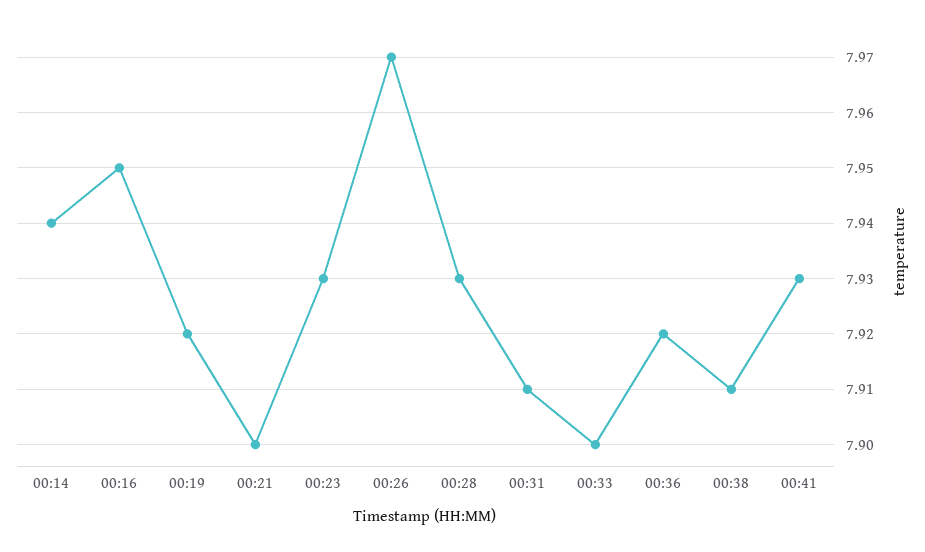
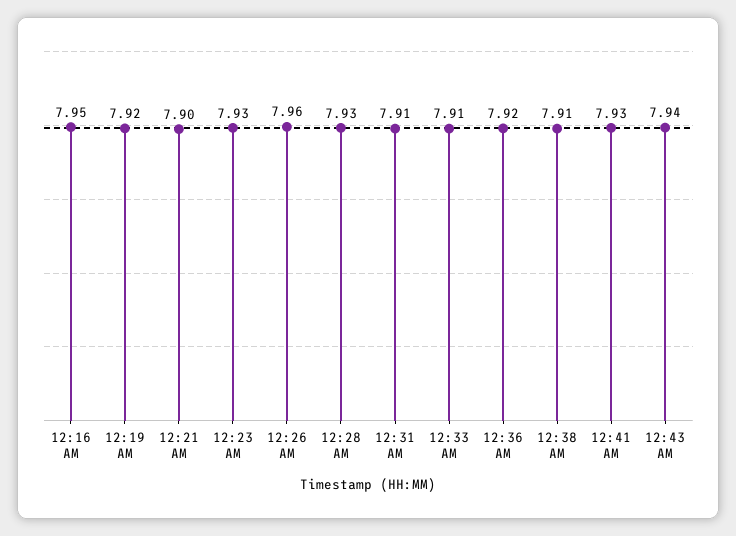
00:14: 7.94 -> none
00:26: 7.97 -> 7.96
00:33: 7.9 -> 7.91
12:43 AM: none -> 7.94

